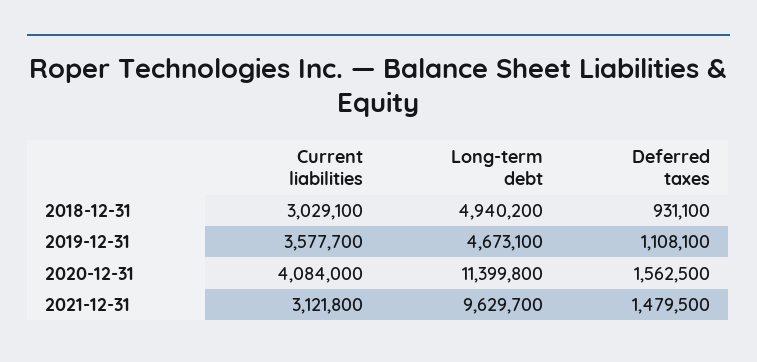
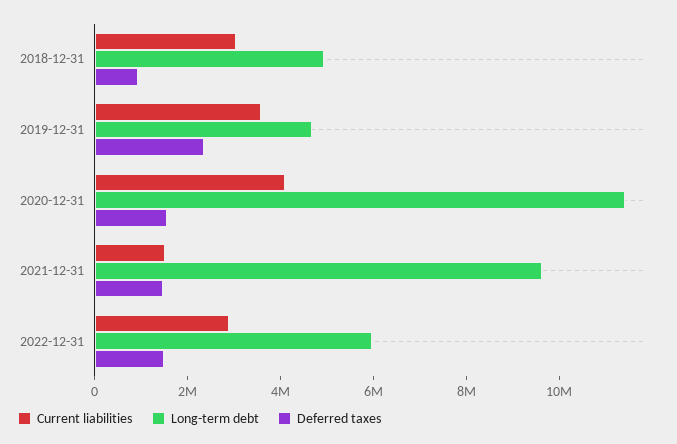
Deferred taxes, 2019-12-31: 1108100 -> 2500000
Current liabilities, 2021-12-31: 3121800 -> 1500000
Current liabilities, 2022-12-31: none -> 3000000
Long-term debt, 2022-12-31: none -> 6000000
Deferred taxes, 2022-12-31: none -> 1500000

